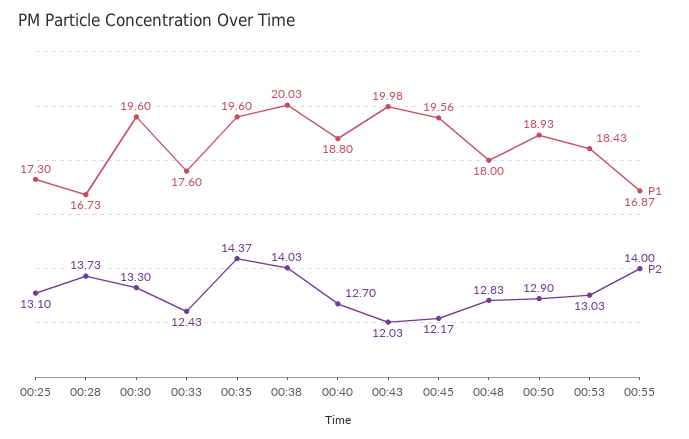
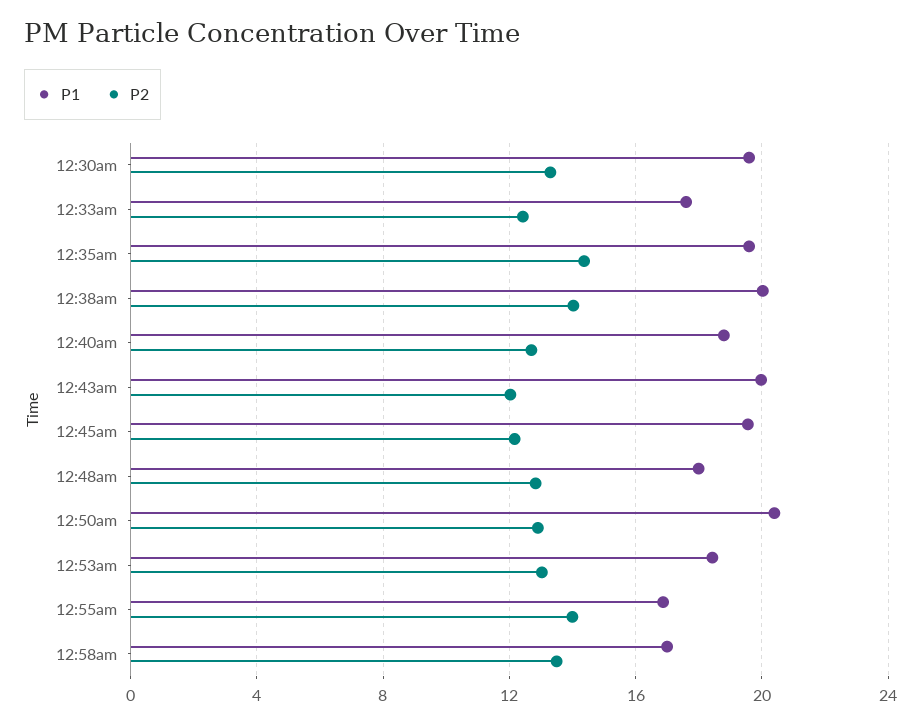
P1, 00:25: 17.3 -> none
P2, 00:25: 13.1 -> none
P1, 00:28: 16.73 -> none
P2, 00:28: 13.73 -> none
P1, 00:50: 18.93 -> 20.5
P1, 12:58am: none -> 17
P2, 12:58am: none -> 13.5

